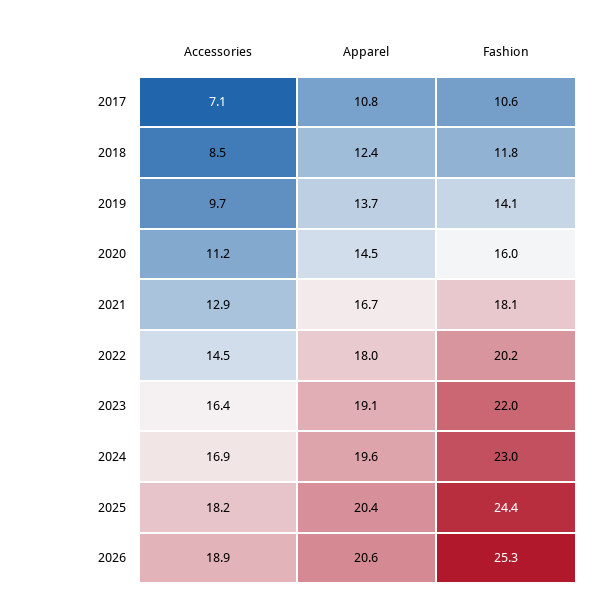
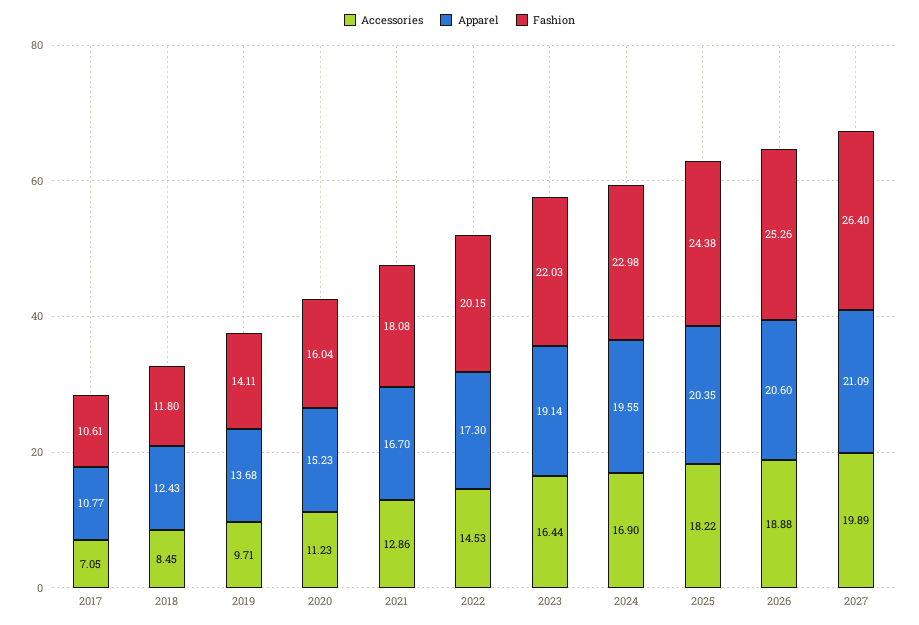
Apparel, 2020: 14.5 -> 15.23
Apparel, 2022: 18 -> 17.3
Accessories, 2027: none -> 19.89
Apparel, 2027: none -> 21.09
Fashion, 2027: none -> 26.4

